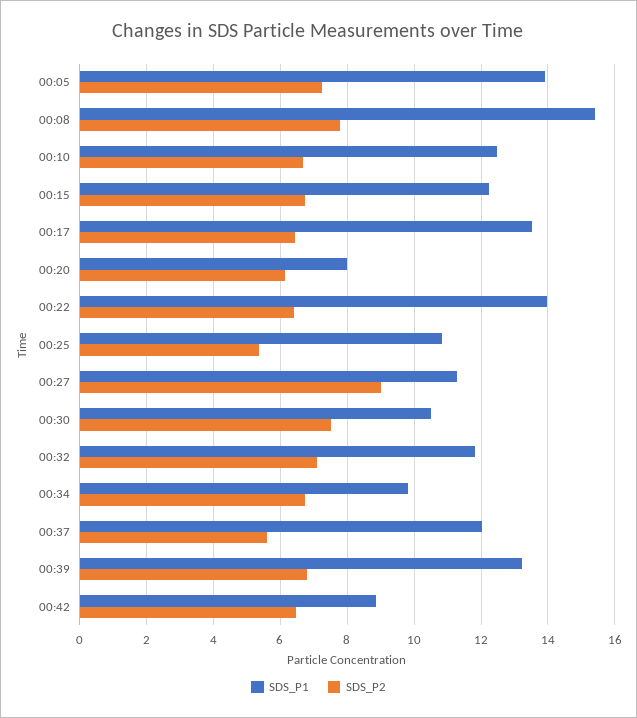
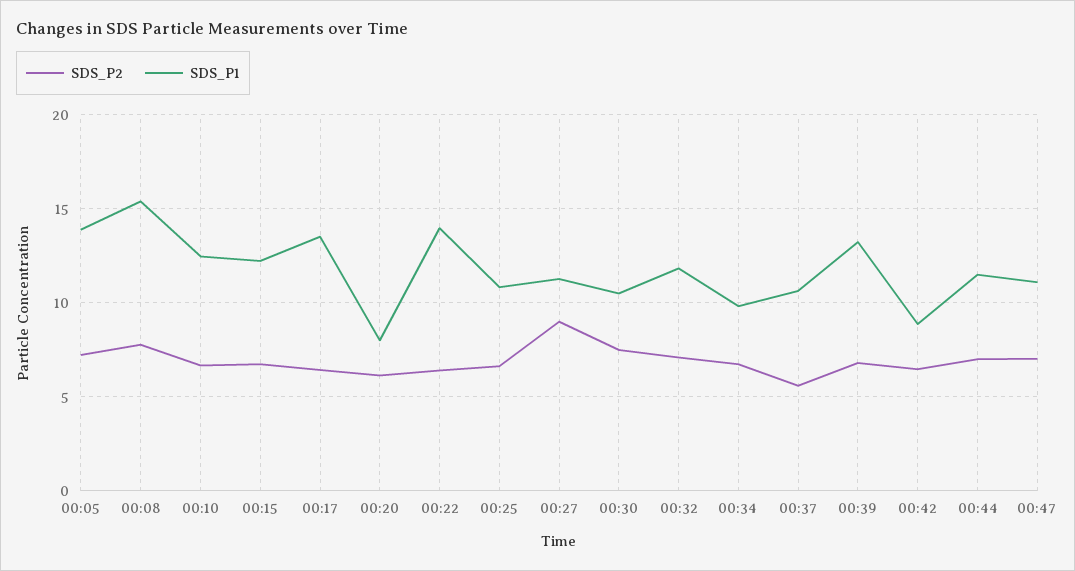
SDS_P2, 00:25: 5.4 -> 6.5
SDS_P1, 00:37: 12 -> 10.5
SDS_P2, 00:44: none -> 7
SDS_P1, 00:44: none -> 11.5
SDS_P2, 00:47: none -> 7
SDS_P1, 00:47: none -> 11

